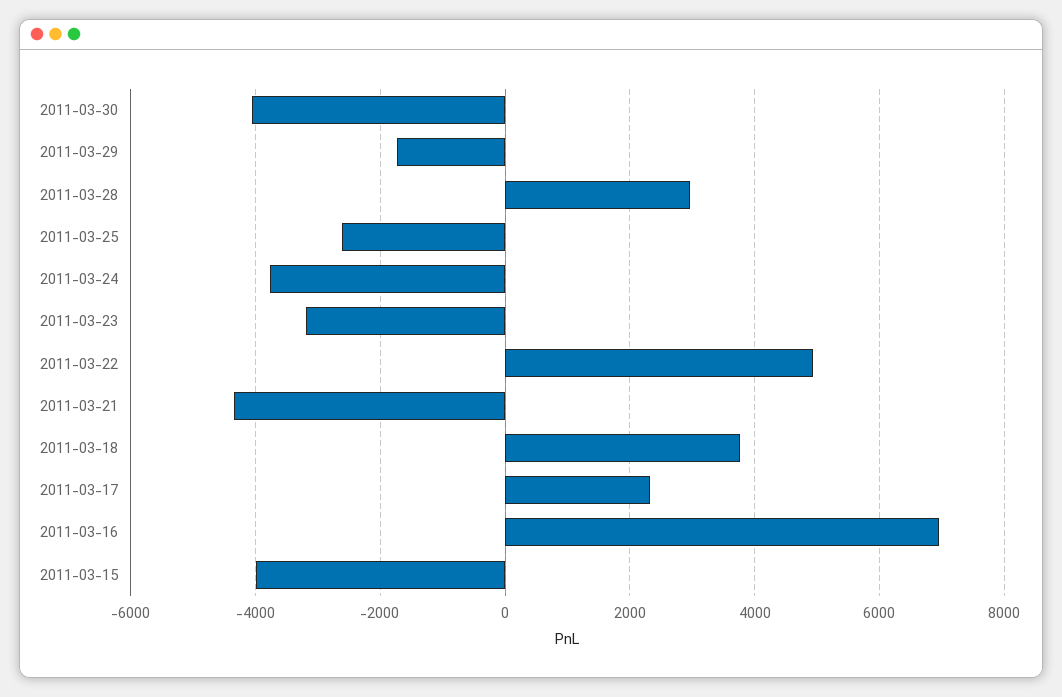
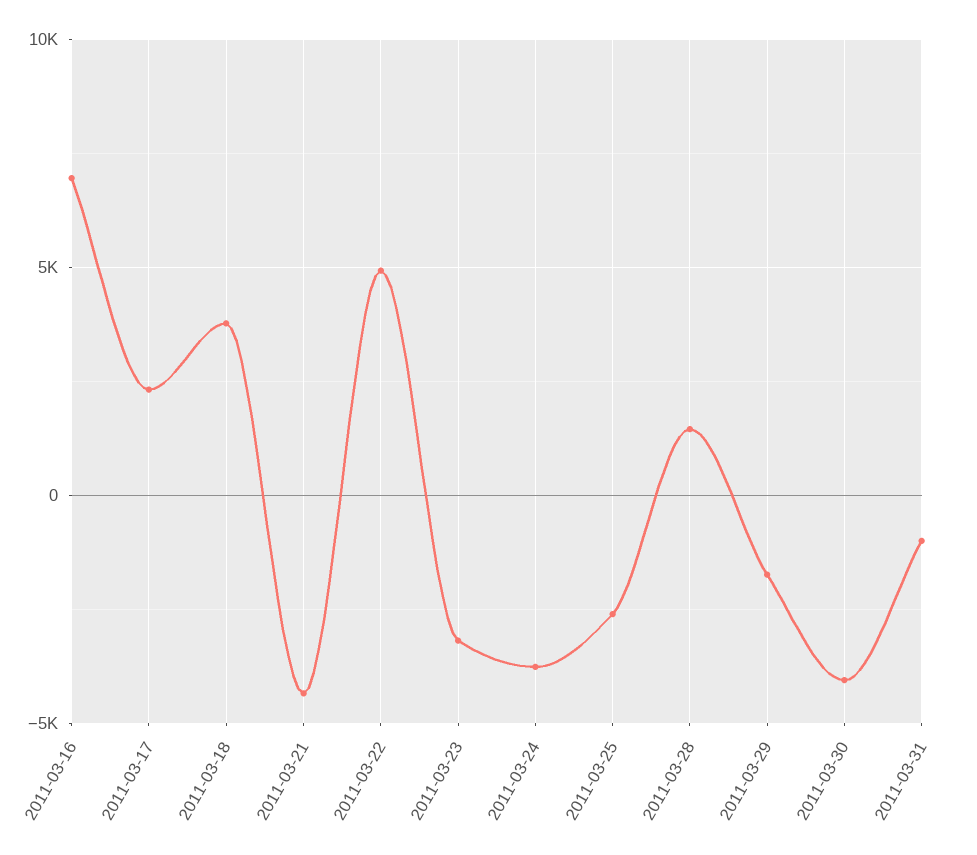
2011-03-28: 3000 -> 1500
2011-03-15: -4000 -> none
2011-03-31: none -> -1000

